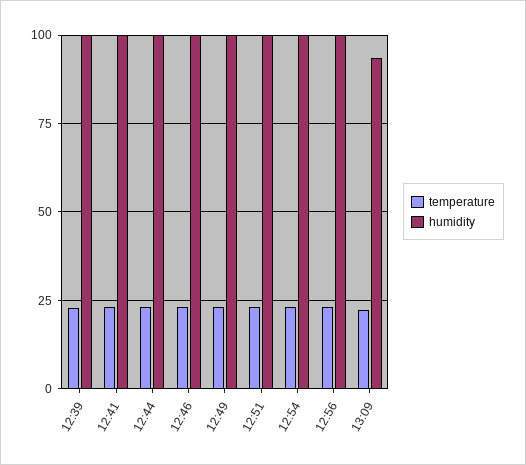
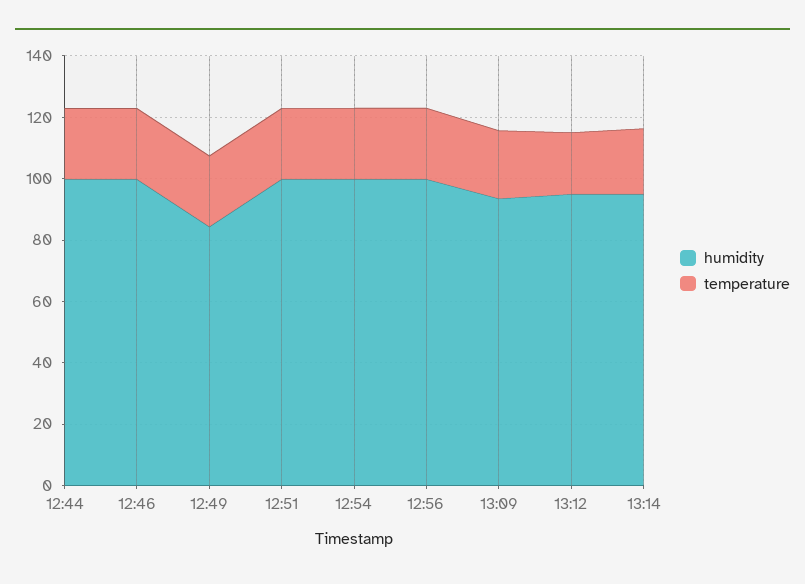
temperature, 12:39: 22.5 -> none
humidity, 12:39: 100 -> none
temperature, 12:41: 22.5 -> none
humidity, 12:41: 100 -> none
humidity, 12:49: 100 -> 85
humidity, 13:12: none -> 95
temperature, 13:12: none -> 20
humidity, 13:14: none -> 95
temperature, 13:14: none -> 20

